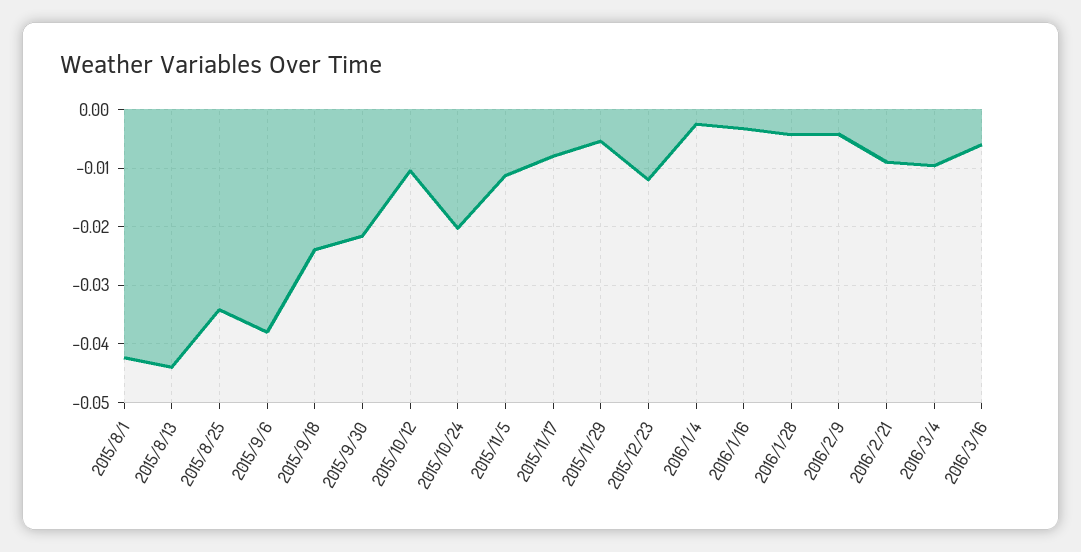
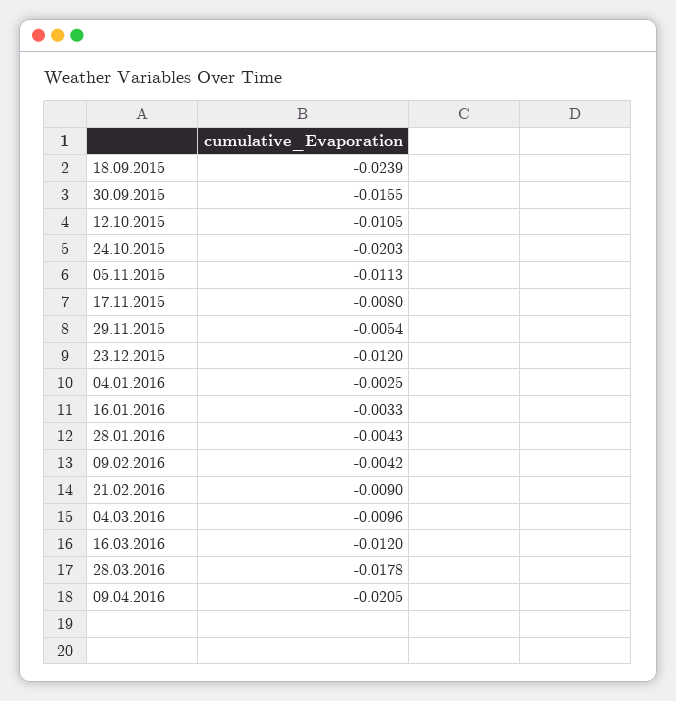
2015/8/1: -0.042 -> none
2015/8/13: -0.044 -> none
2015/8/25: -0.034 -> none
2015/9/6: -0.038 -> none
2015/9/30: -0.022 -> -0.0155
2016/3/16: -0.006 -> -0.012
28.03.2016: none -> -0.0178
09.04.2016: none -> -0.0205

